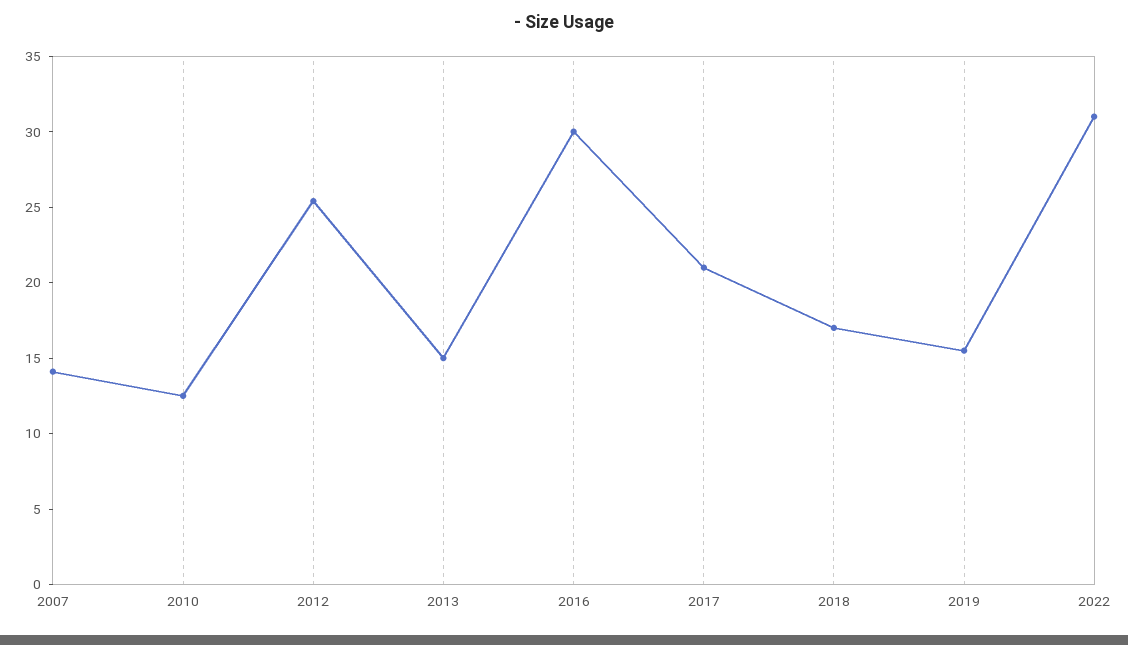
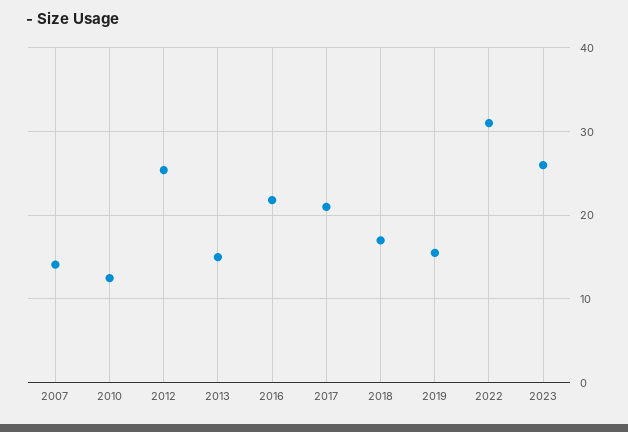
2016: 30 -> 22
2023: none -> 26

